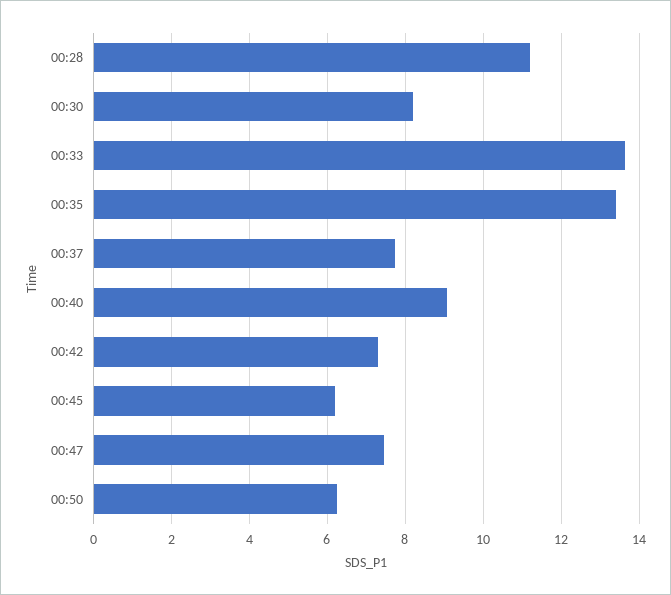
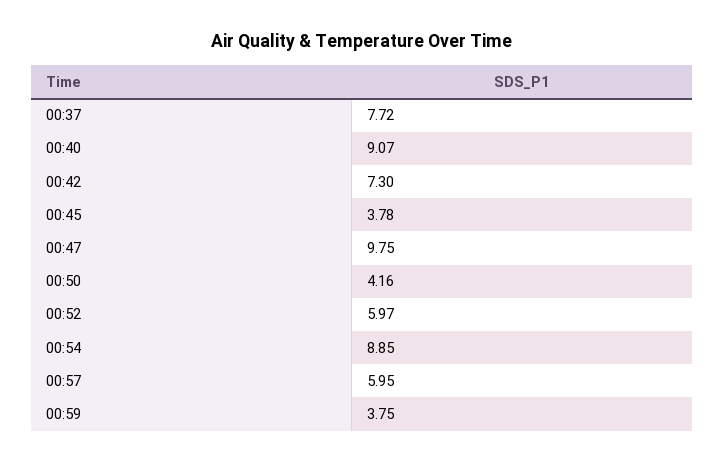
00:28: 11.2 -> none
00:30: 8.2 -> none
00:33: 13.6 -> none
00:35: 13.4 -> none
00:45: 6.2 -> 3.78
00:47: 7.4 -> 9.75
00:50: 6.2 -> 4.16
00:52: none -> 5.97
00:54: none -> 8.85
00:57: none -> 5.95
00:59: none -> 3.75

